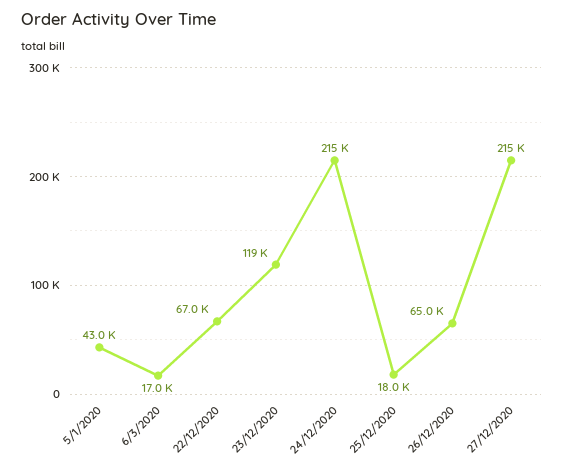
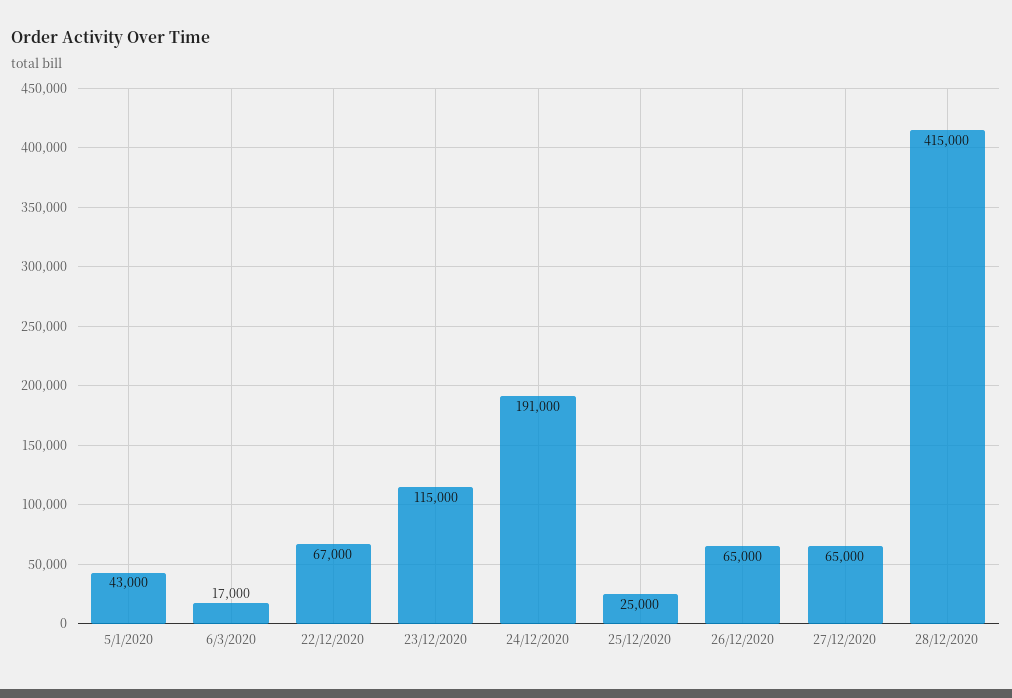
23/12/2020: 119000 -> 115000
24/12/2020: 215000 -> 191000
25/12/2020: 18000 -> 25000
27/12/2020: 215000 -> 65000
28/12/2020: none -> 415000

